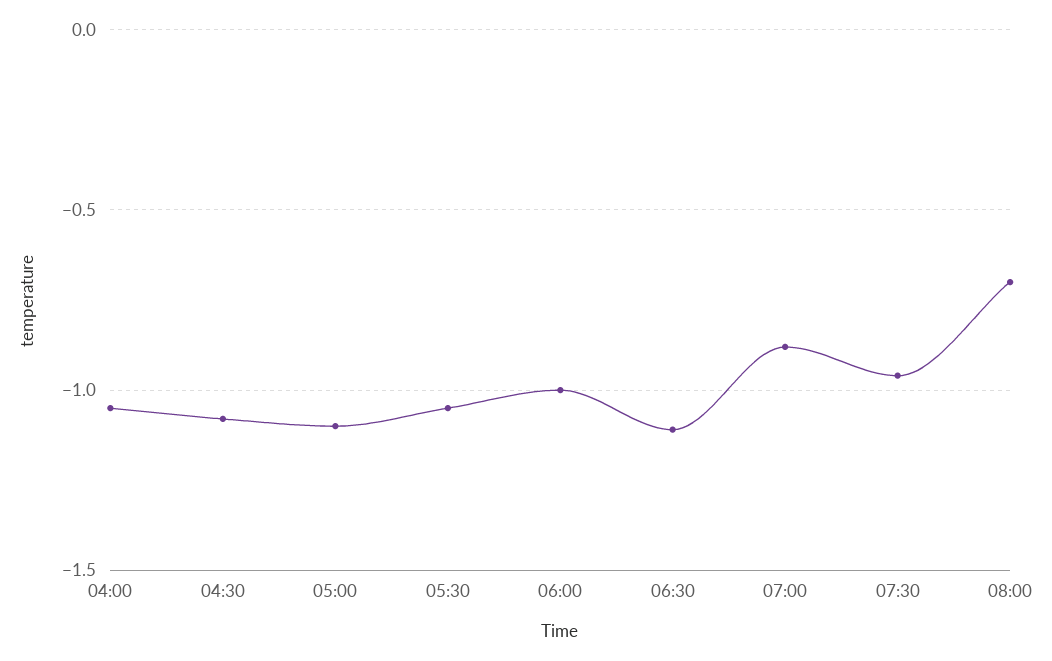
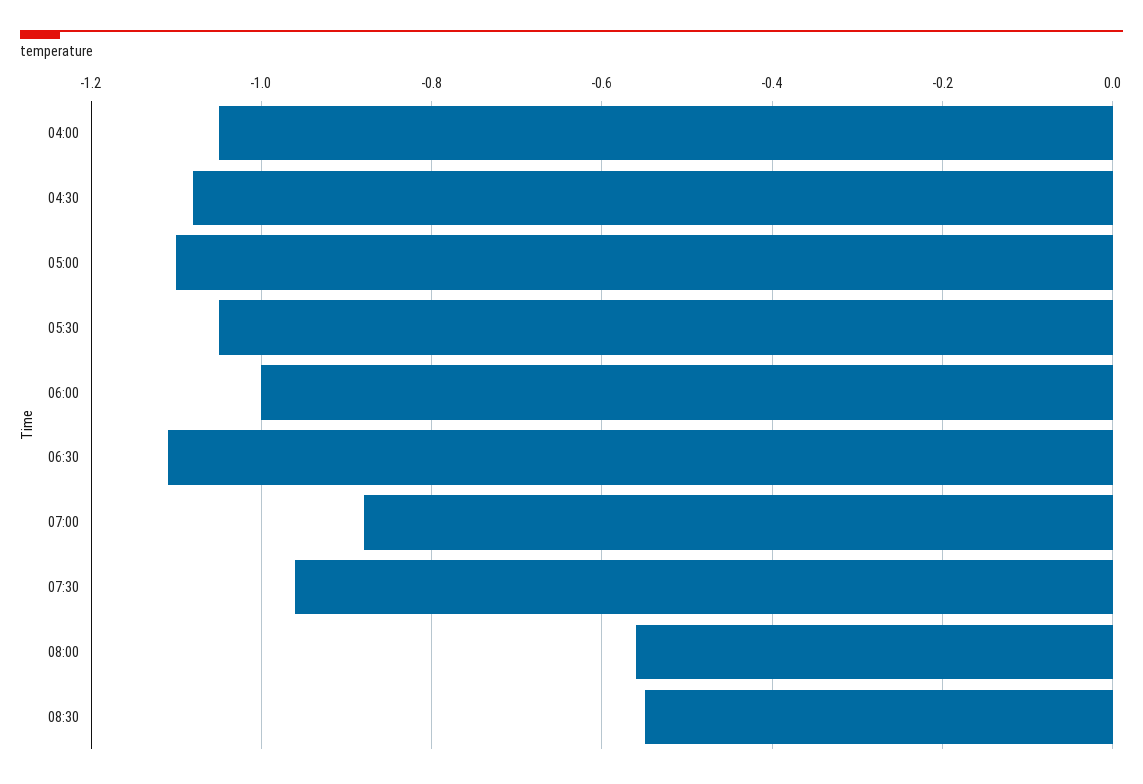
08:00: -0.7 -> -0.55
08:30: none -> -0.55

